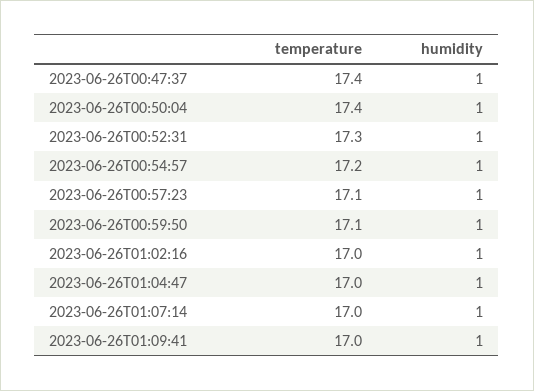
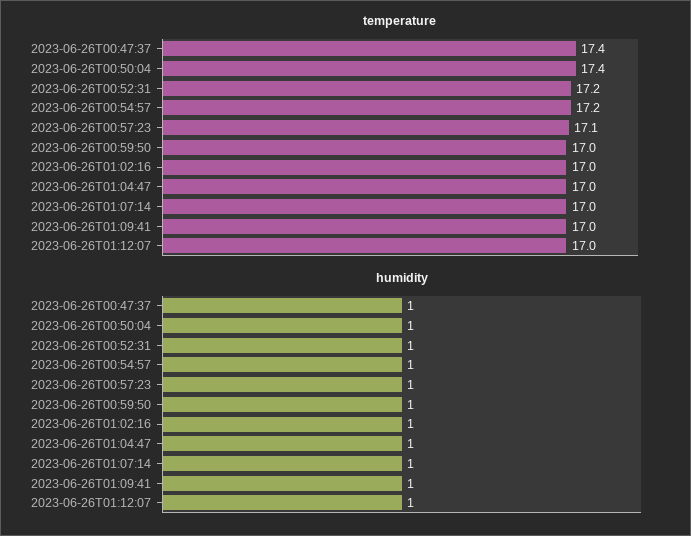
temperature, 2023-06-26T00:52:31: 17.3 -> 17.2
temperature, 2023-06-26T00:59:50: 17.1 -> 17
temperature, 2023-06-26T01:12:07: none -> 17
humidity, 2023-06-26T01:12:07: none -> 1

